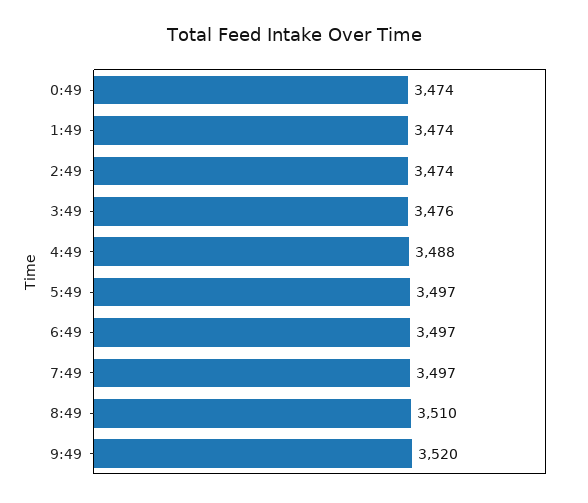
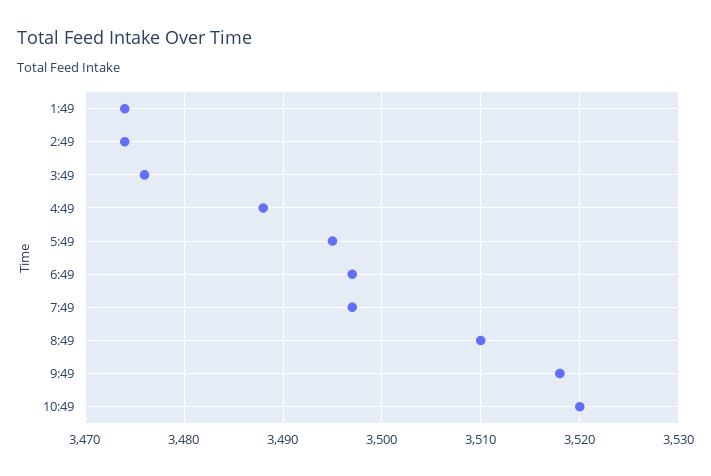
0:49: 3474 -> none
5:49: 3497 -> 3495
9:49: 3520 -> 3518
10:49: none -> 3520

